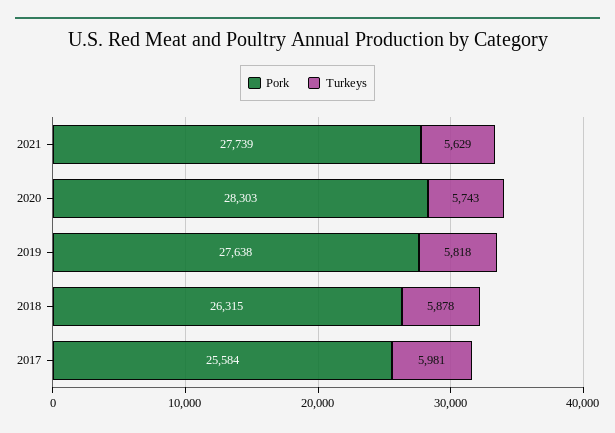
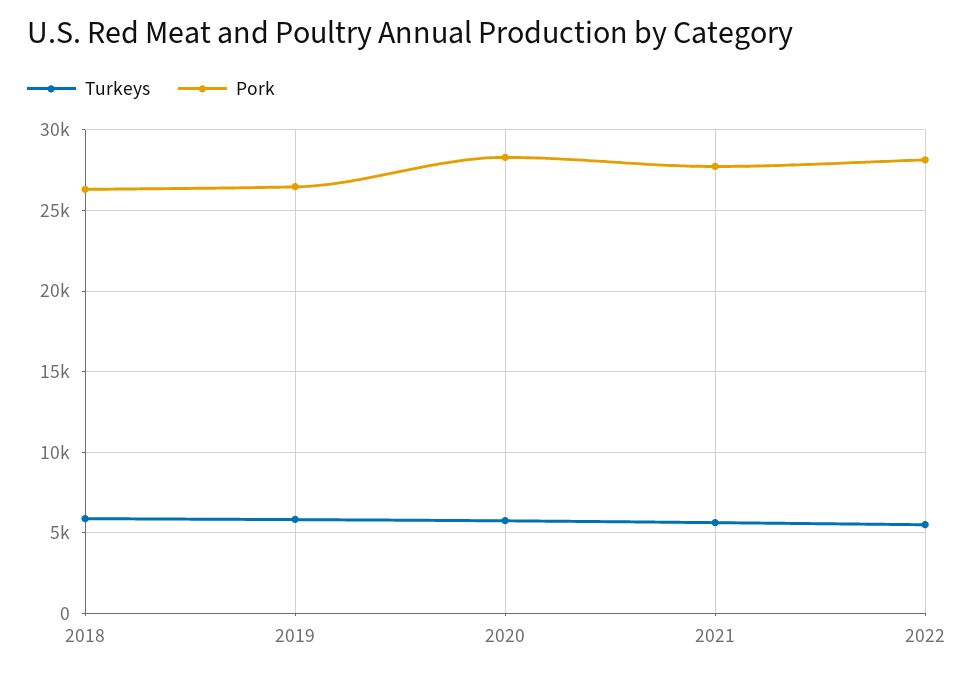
Pork, 2019: 27638 -> 26500
Pork, 2017: 25584 -> none
Turkeys, 2017: 5981 -> none
Turkeys, 2022: none -> 5500
Pork, 2022: none -> 28000

